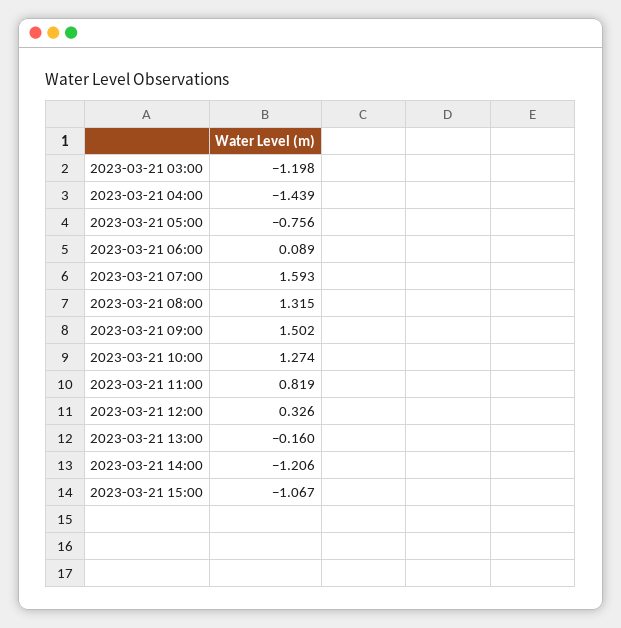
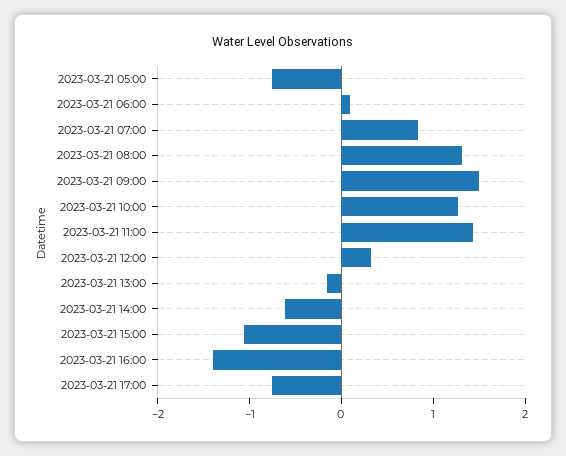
2023-03-21 03:00: -1.198 -> none
2023-03-21 04:00: -1.439 -> none
2023-03-21 07:00: 1.593 -> 0.8
2023-03-21 11:00: 0.819 -> 1.4
2023-03-21 14:00: -1.206 -> -0.6
2023-03-21 16:00: none -> -1.4
2023-03-21 17:00: none -> -0.8

